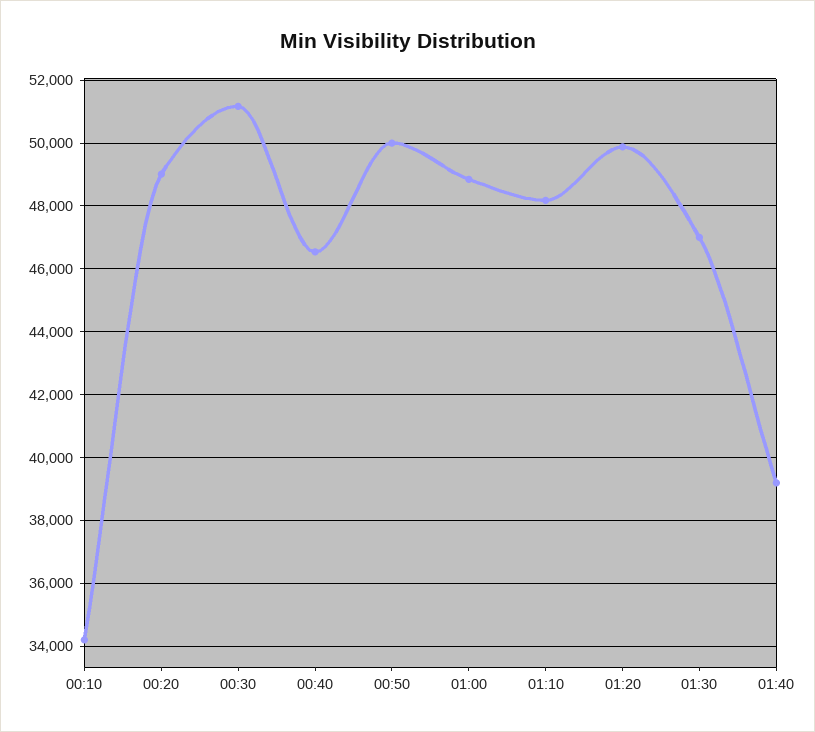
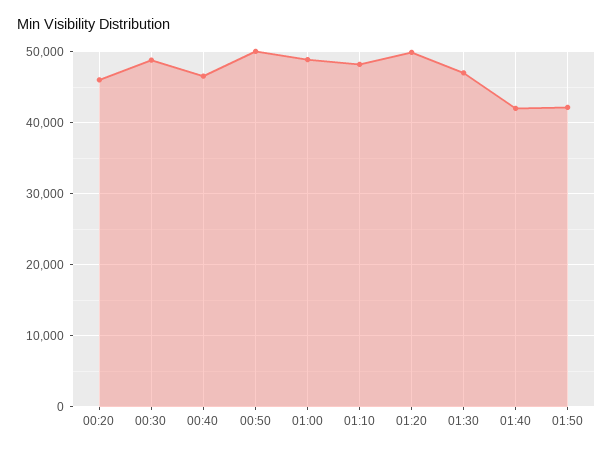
00:10: 34200 -> none
00:20: 49000 -> 46000
00:30: 51200 -> 49000
01:40: 39200 -> 42000
01:50: none -> 42000

